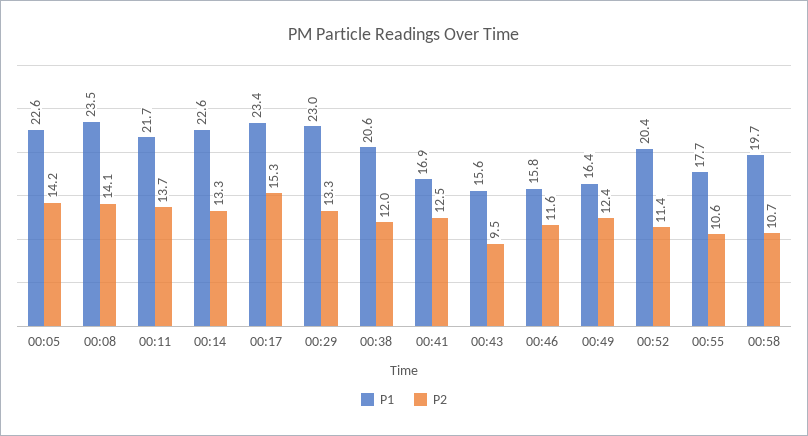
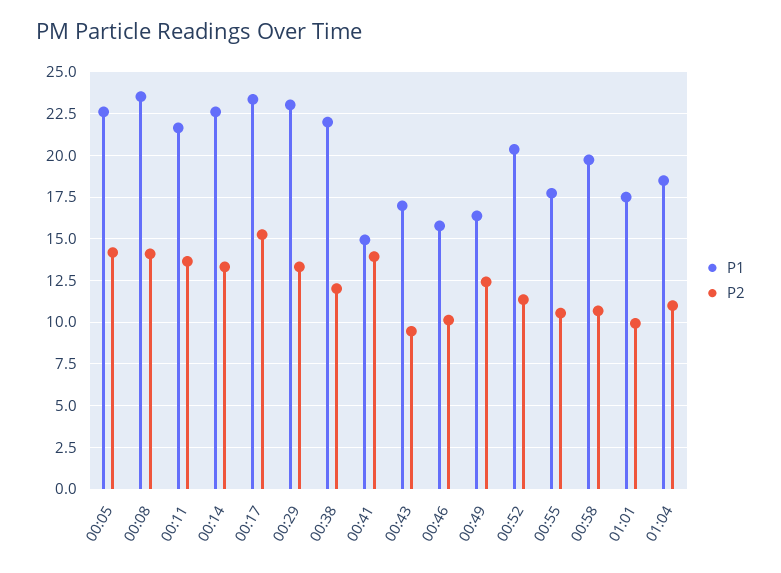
P1, 00:38: 20.6 -> 22
P1, 00:41: 16.9 -> 15
P2, 00:41: 12.5 -> 14
P1, 00:43: 15.6 -> 17
P2, 00:46: 11.6 -> 10
P1, 01:01: none -> 17.5
P2, 01:01: none -> 10
P1, 01:04: none -> 18.5
P2, 01:04: none -> 11

